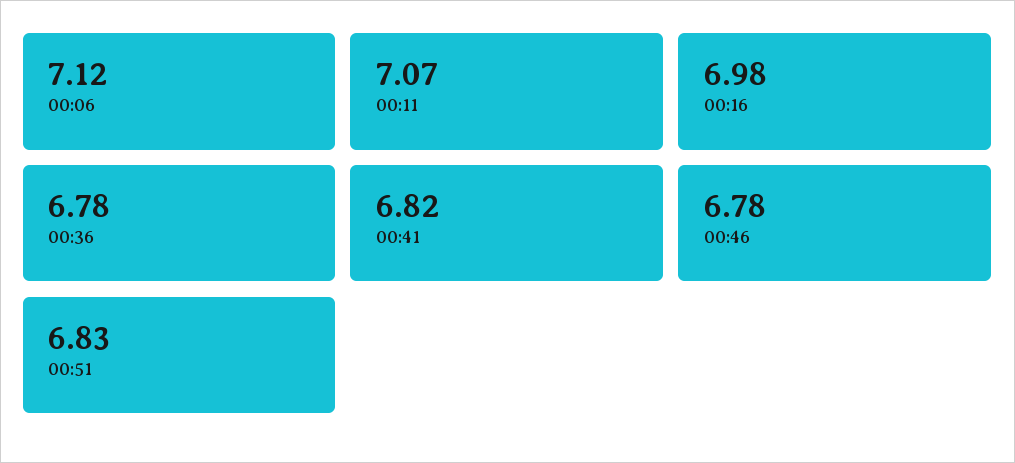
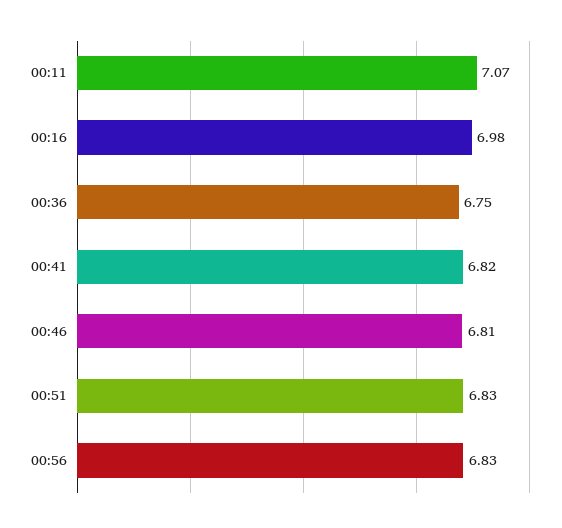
00:06: 7.12 -> none
00:36: 6.78 -> 6.75
00:46: 6.78 -> 6.81
00:56: none -> 6.83

